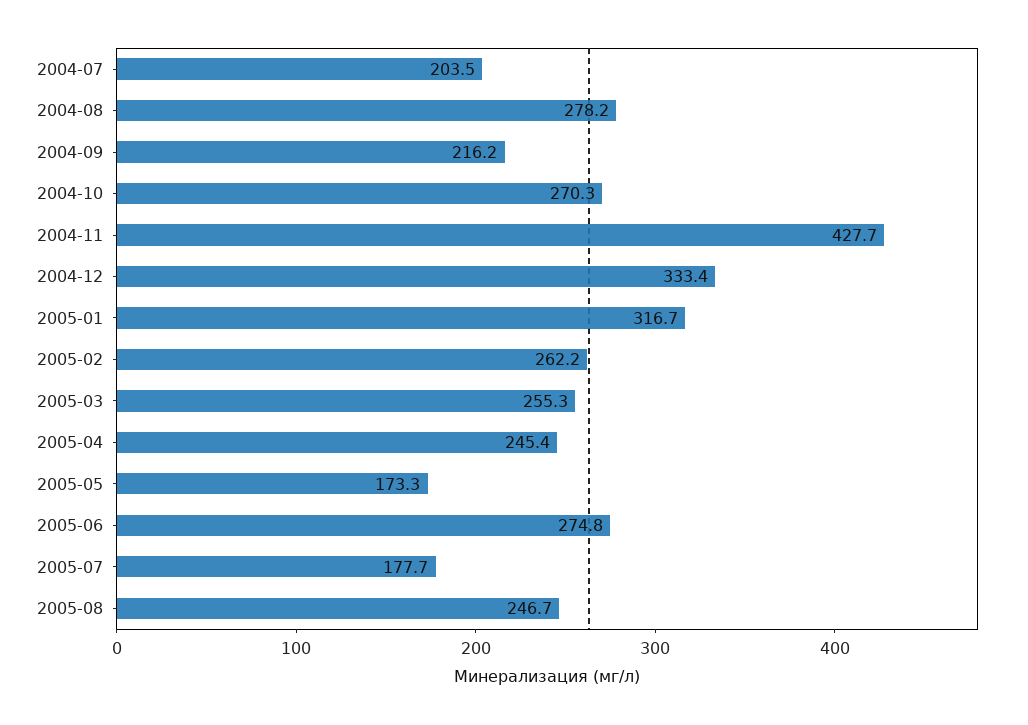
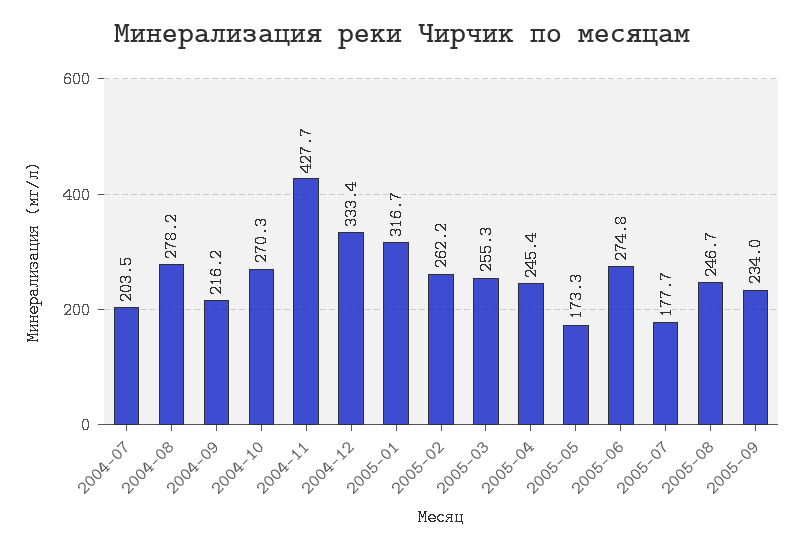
2005-09: none -> 234

